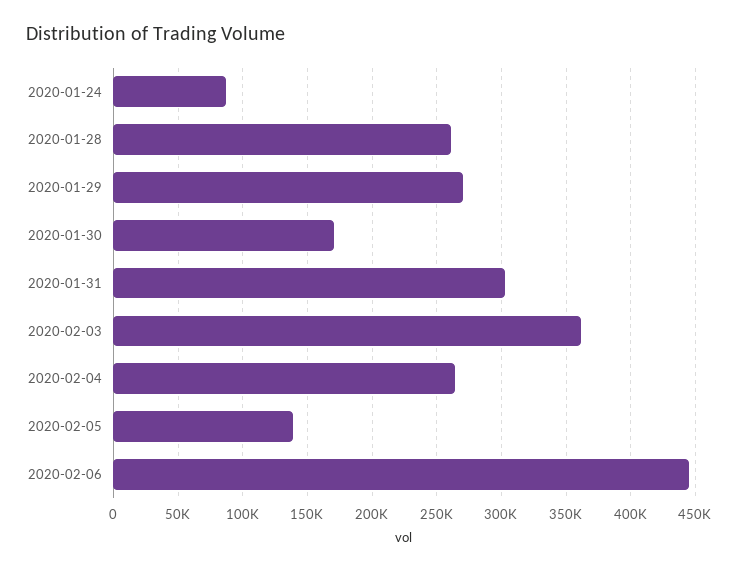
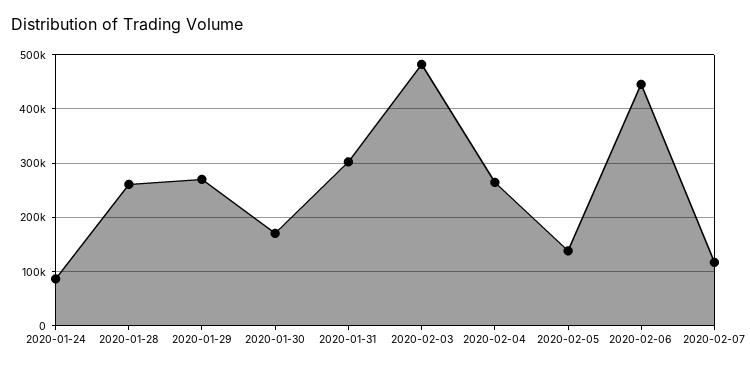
2020-02-03: 360000 -> 480000
2020-02-07: none -> 120000

